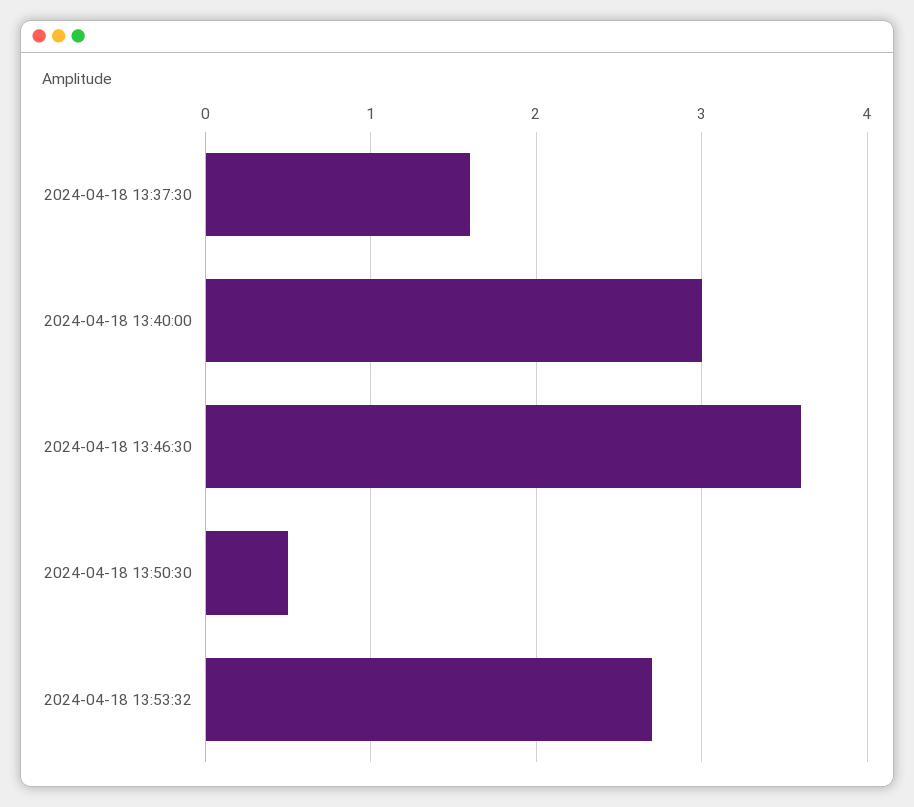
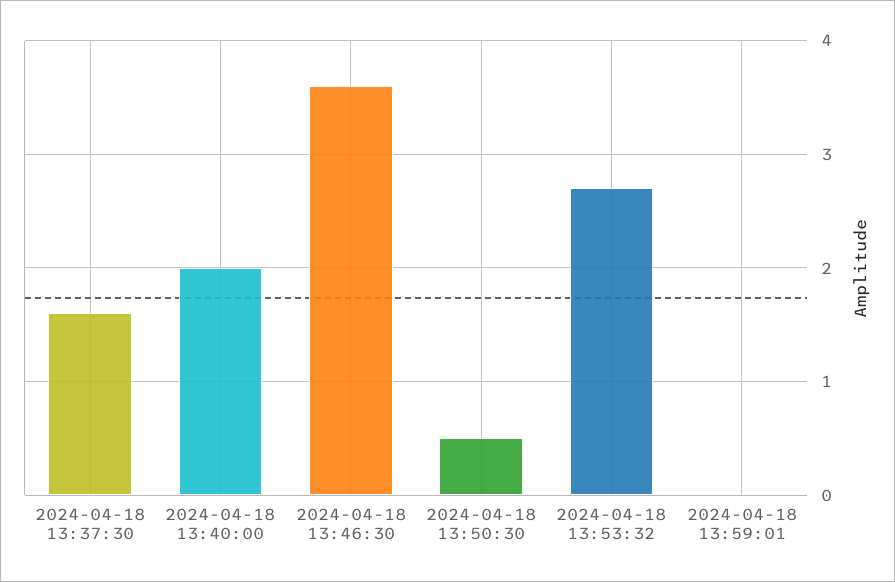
2024-04-18 13:40:00: 3 -> 2
2024-04-18 13:59:01: none -> 0

